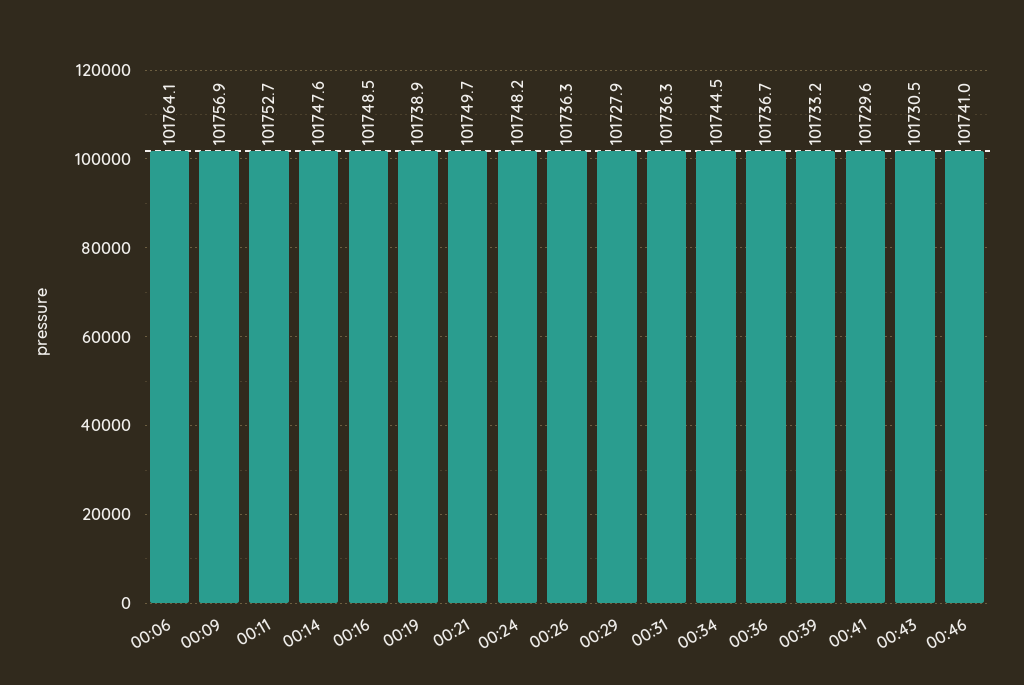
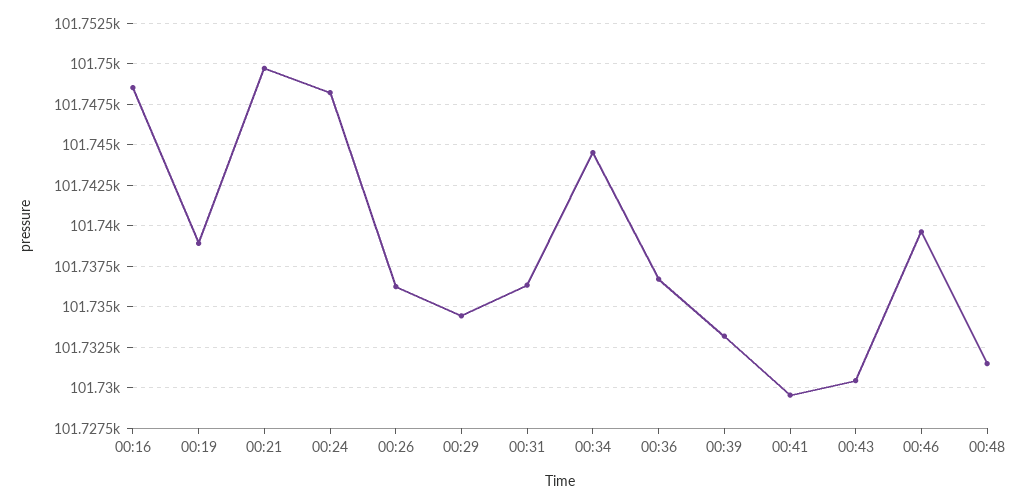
00:06: 101764.1 -> none
00:09: 101756.9 -> none
00:11: 101752.7 -> none
00:14: 101747.6 -> none
00:29: 101727.9 -> 101734.5
00:46: 101741 -> 101739.5
00:48: none -> 101731.5

